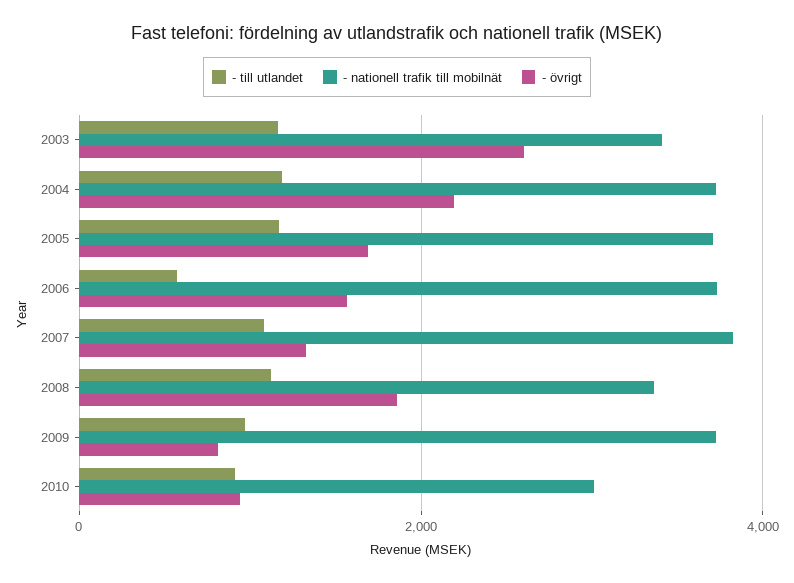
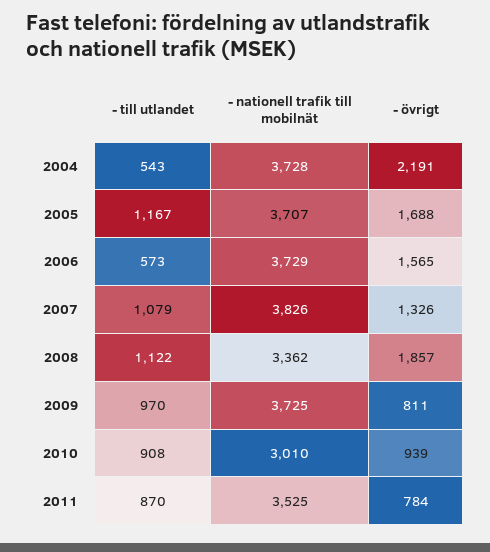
- till utlandet, 2003: 1200 -> none
- nationell trafik till mobilnät, 2003: 3400 -> none
- övrigt, 2003: 2600 -> none
- till utlandet, 2004: 1200 -> 543
- till utlandet, 2011: none -> 870
- nationell trafik till mobilnät, 2011: none -> 3525
- övrigt, 2011: none -> 784

